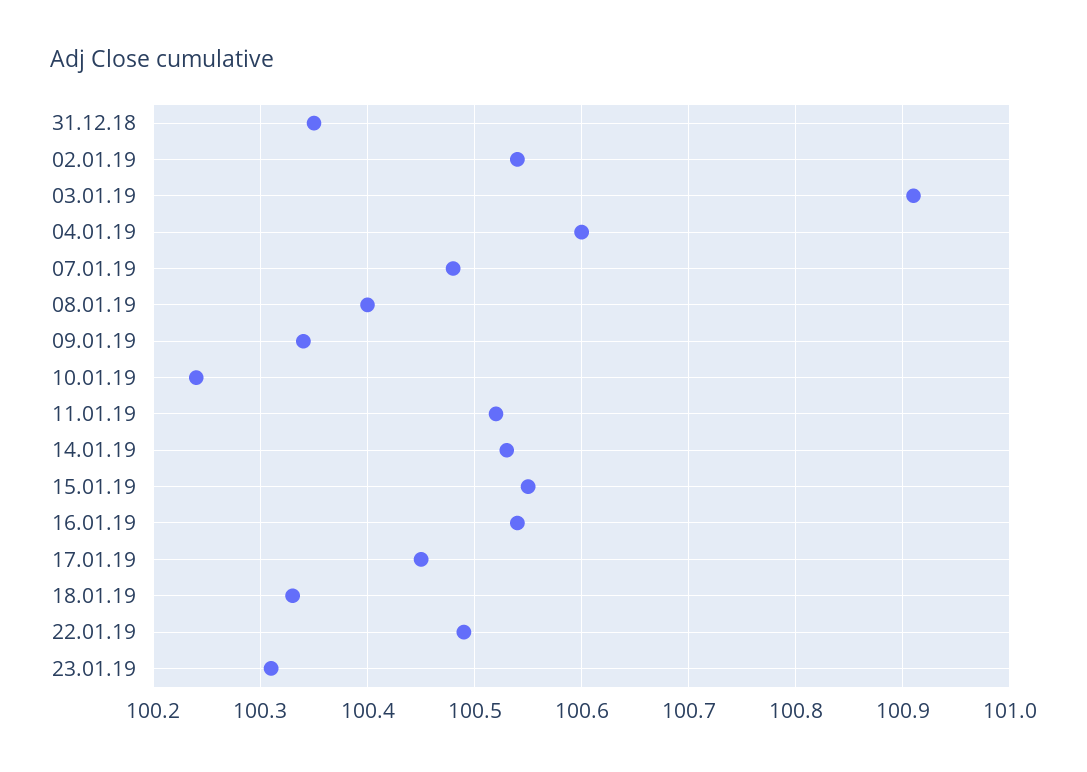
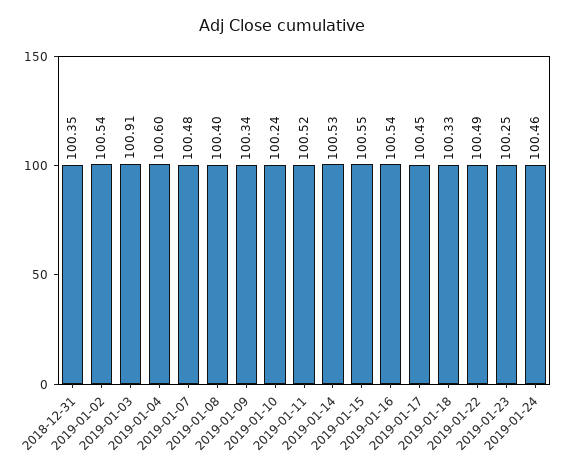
23.01.19: 100.31 -> 100.25
2019-01-24: none -> 100.46

